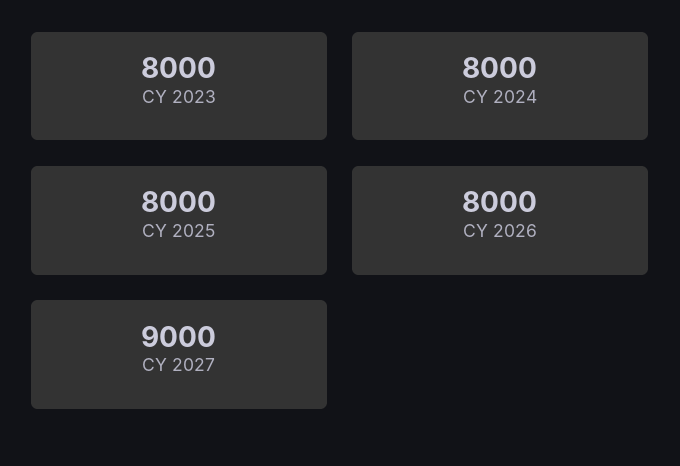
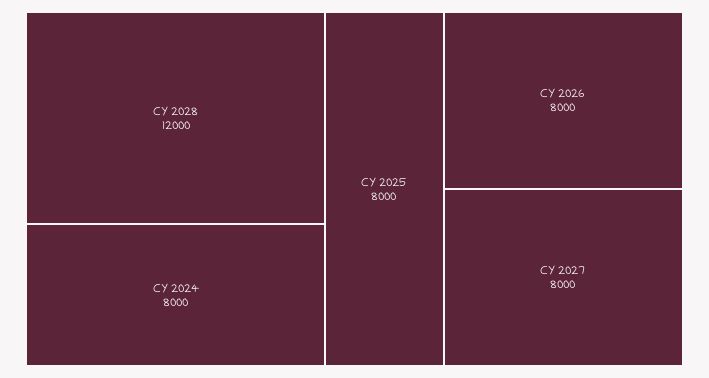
CY 2023: 8000 -> none
CY 2027: 9000 -> 8000
CY 2028: none -> 12000

